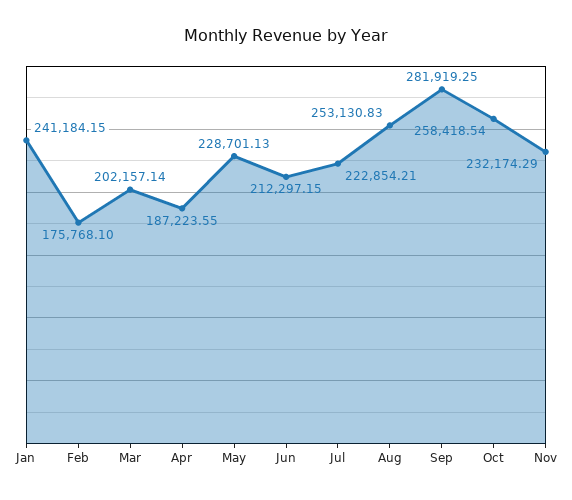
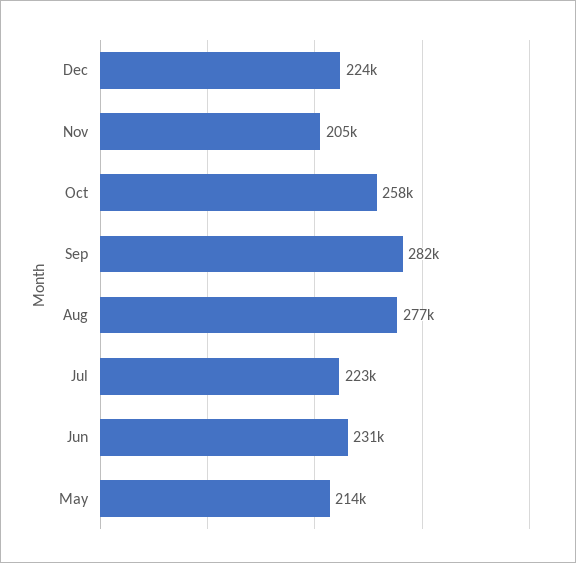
Jan: 241184.15 -> none
Feb: 175768.1 -> none
Mar: 202157.14 -> none
Apr: 187223.55 -> none
May: 228701.13 -> 214000
Jun: 212297.15 -> 231000
Aug: 253130.83 -> 277000
Nov: 232174.29 -> 205000
Dec: none -> 224000

